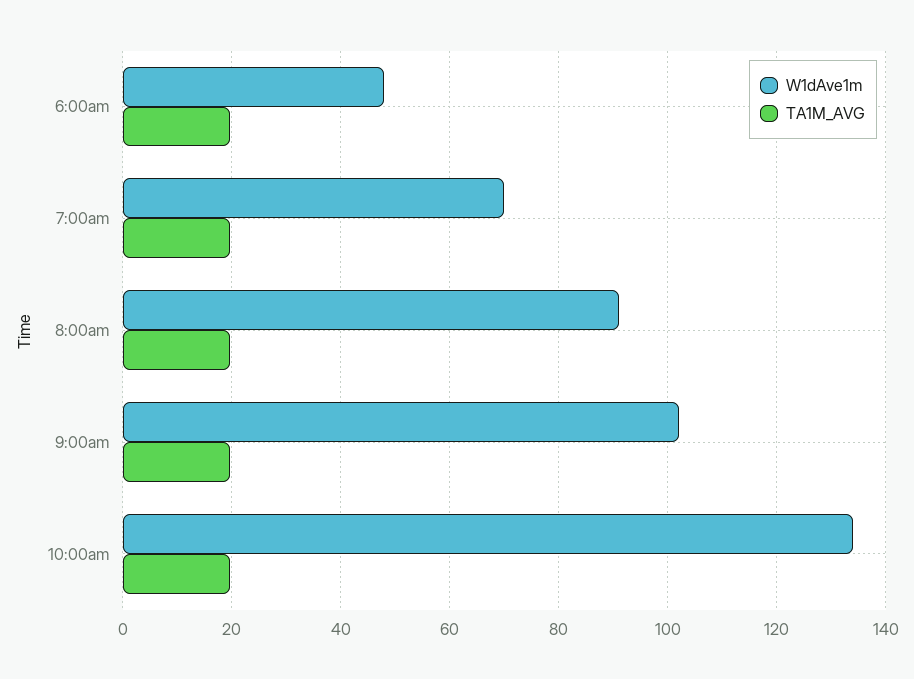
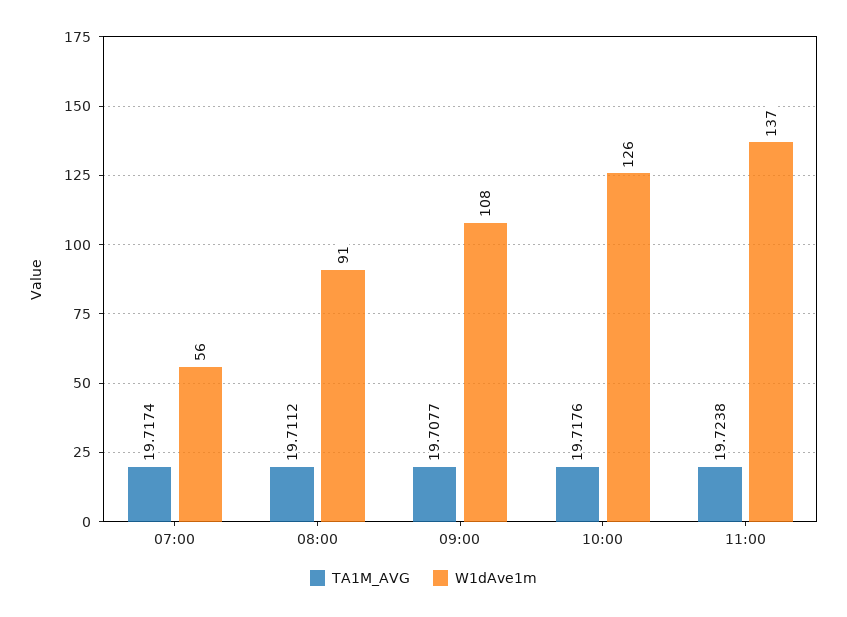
W1dAve1m, 6:00am: 48 -> none
TA1M_AVG, 6:00am: 20 -> none
W1dAve1m, 7:00am: 70 -> 56
W1dAve1m, 9:00am: 102 -> 108
W1dAve1m, 10:00am: 134 -> 126
TA1M_AVG, 11:00: none -> 19.7238
W1dAve1m, 11:00: none -> 137

